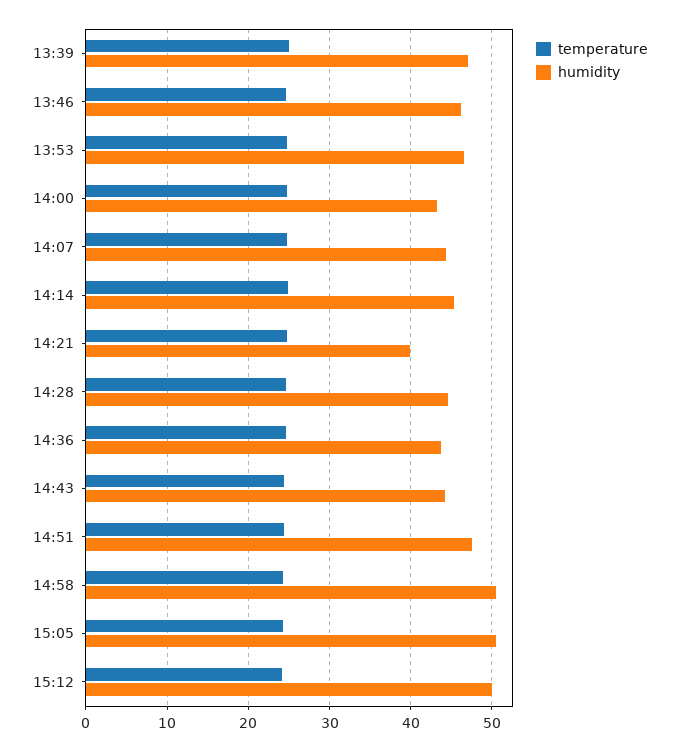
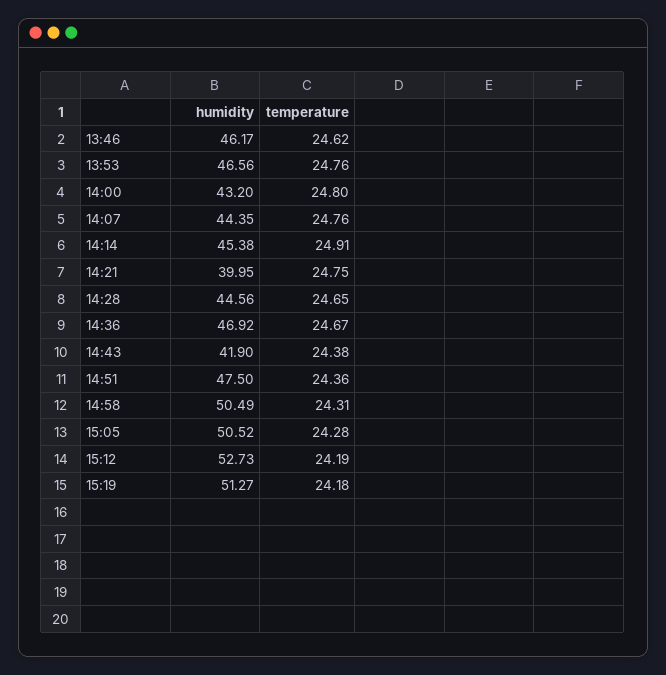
temperature, 13:39: 25 -> none
humidity, 13:39: 47 -> none
humidity, 14:36: 44 -> 46.92
humidity, 14:43: 44 -> 41.9
humidity, 15:12: 50 -> 52.73
humidity, 15:19: none -> 51.27
temperature, 15:19: none -> 24.18

